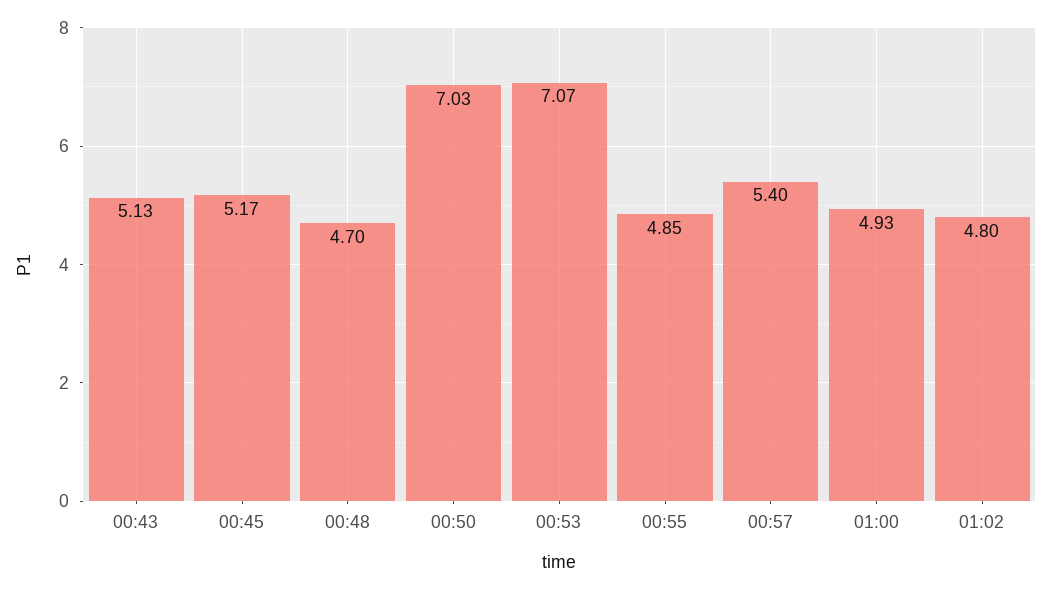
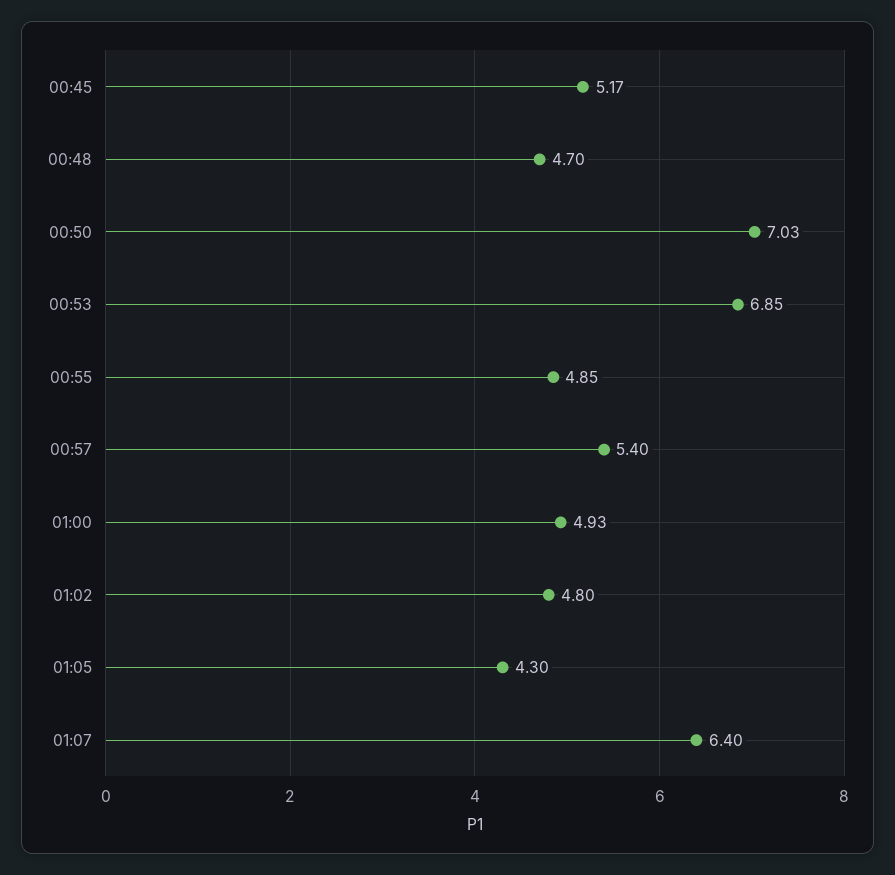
00:43: 5.13 -> none
00:53: 7.07 -> 6.85
01:05: none -> 4.3
01:07: none -> 6.4

